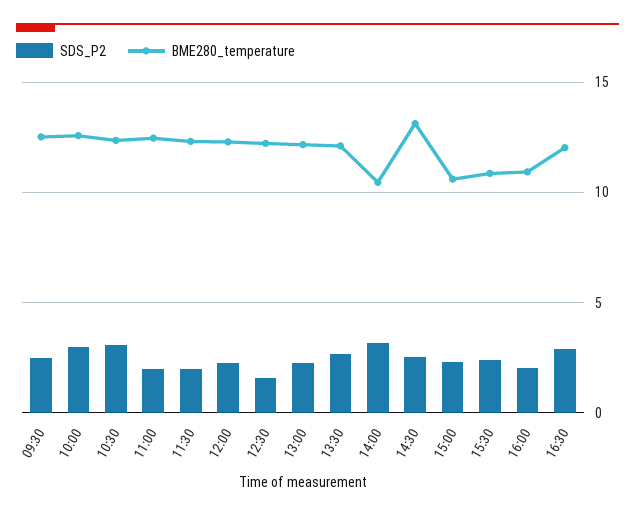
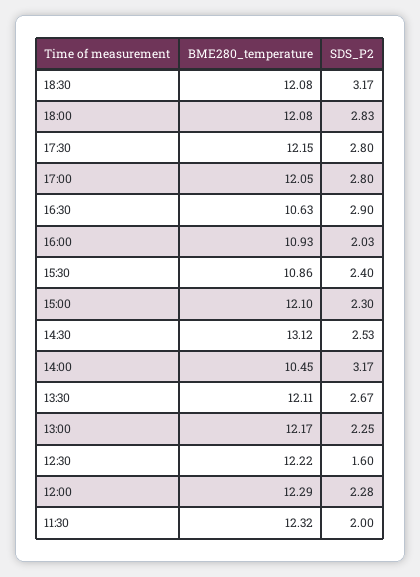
SDS_P2, 09:30: 2.5 -> none
BME280_temperature, 09:30: 12.5 -> none
SDS_P2, 10:00: 3 -> none
BME280_temperature, 10:00: 12.5 -> none
SDS_P2, 10:30: 3 -> none
BME280_temperature, 10:30: 12.5 -> none
SDS_P2, 11:00: 2 -> none
BME280_temperature, 11:00: 12.5 -> none
BME280_temperature, 15:00: 10.5 -> 12.1
BME280_temperature, 16:30: 12 -> 10.63
BME280_temperature, 18:30: none -> 12.08
SDS_P2, 18:30: none -> 3.17
BME280_temperature, 18:00: none -> 12.08
SDS_P2, 18:00: none -> 2.83
BME280_temperature, 17:30: none -> 12.15
SDS_P2, 17:30: none -> 2.8
BME280_temperature, 17:00: none -> 12.05
SDS_P2, 17:00: none -> 2.8

